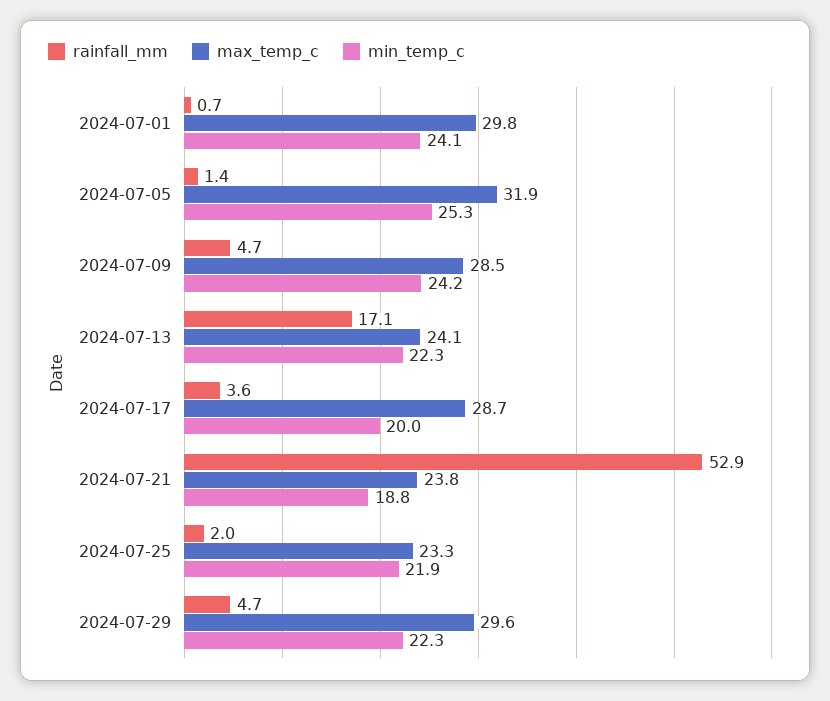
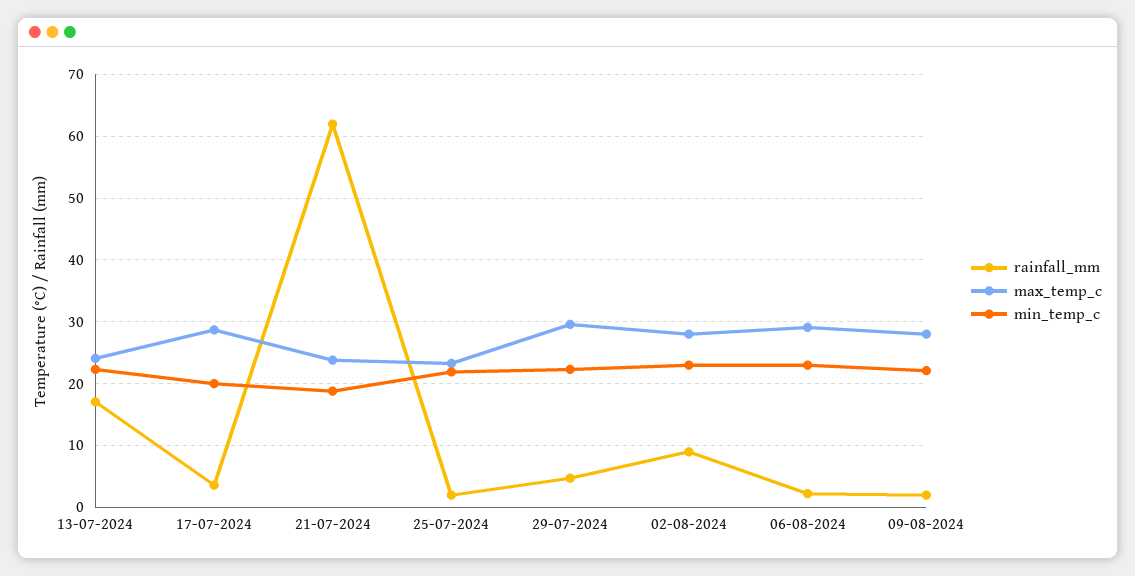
rainfall_mm, 2024-07-01: 0.7 -> none
max_temp_c, 2024-07-01: 29.8 -> none
min_temp_c, 2024-07-01: 24.1 -> none
rainfall_mm, 2024-07-05: 1.4 -> none
max_temp_c, 2024-07-05: 31.9 -> none
min_temp_c, 2024-07-05: 25.3 -> none
rainfall_mm, 2024-07-09: 4.7 -> none
max_temp_c, 2024-07-09: 28.5 -> none
min_temp_c, 2024-07-09: 24.2 -> none
rainfall_mm, 2024-07-21: 52.9 -> 62
rainfall_mm, 02-08-2024: none -> 9
max_temp_c, 02-08-2024: none -> 28
min_temp_c, 02-08-2024: none -> 23
rainfall_mm, 06-08-2024: none -> 2
max_temp_c, 06-08-2024: none -> 29
min_temp_c, 06-08-2024: none -> 23
rainfall_mm, 09-08-2024: none -> 2
max_temp_c, 09-08-2024: none -> 28
min_temp_c, 09-08-2024: none -> 22

